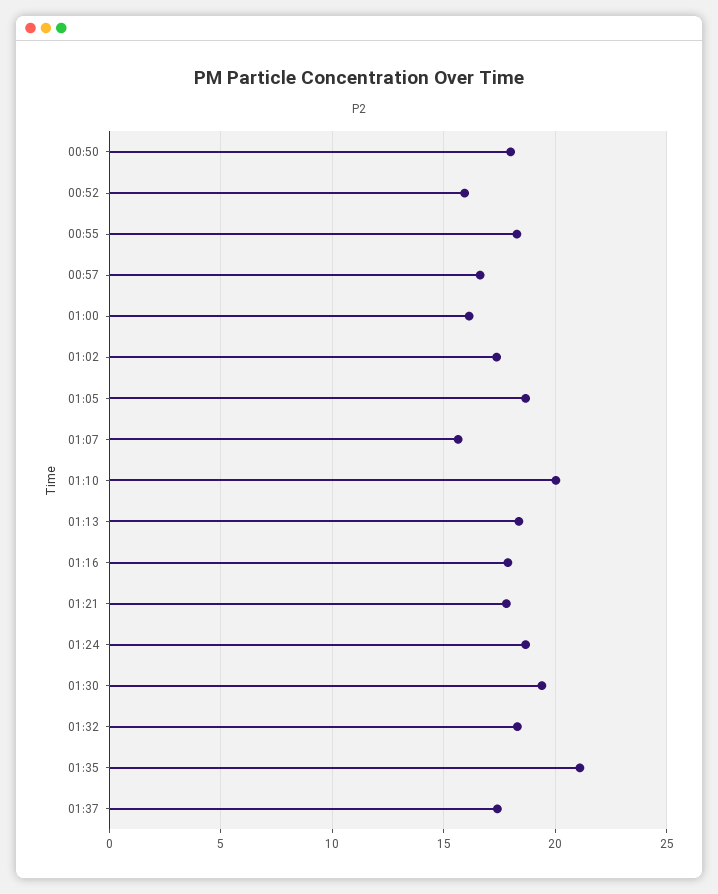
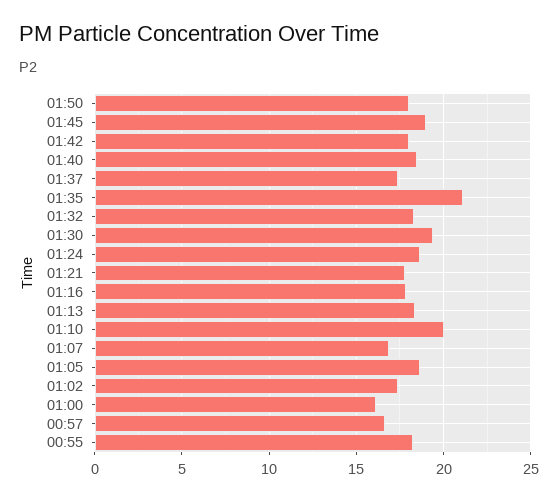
00:50: 18 -> none
00:52: 16 -> none
01:07: 15.5 -> 17
01:50: none -> 18
01:45: none -> 19
01:42: none -> 18
01:40: none -> 18.5

